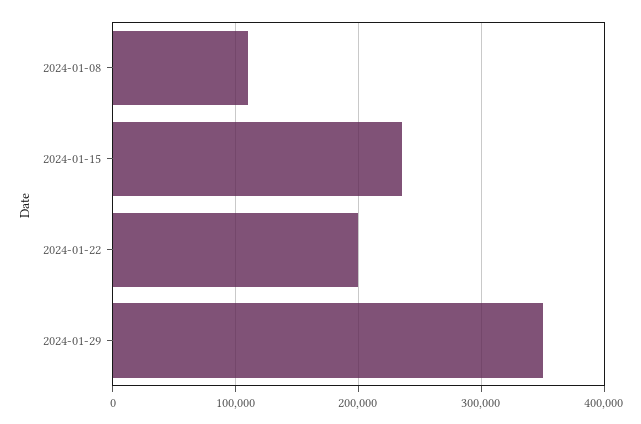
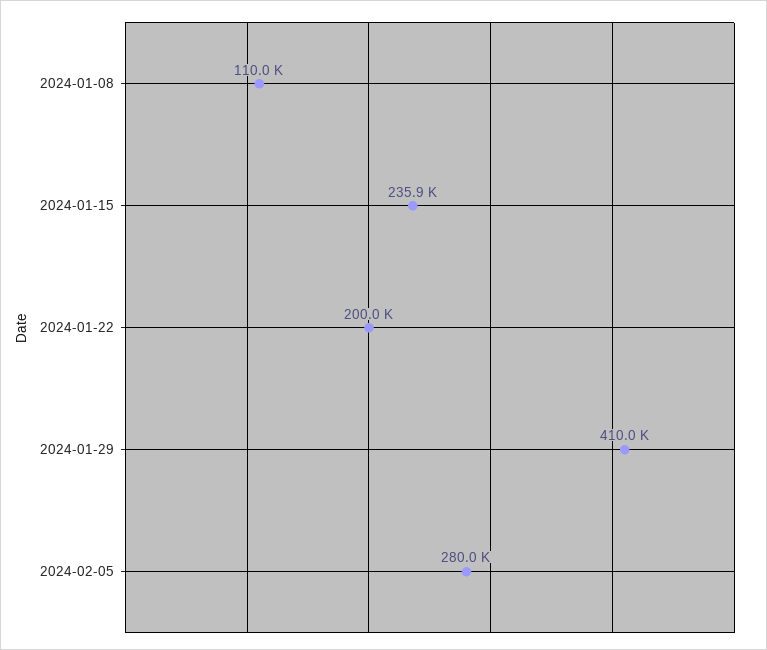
2024-01-29: 350000 -> 410000
2024-02-05: none -> 280000

